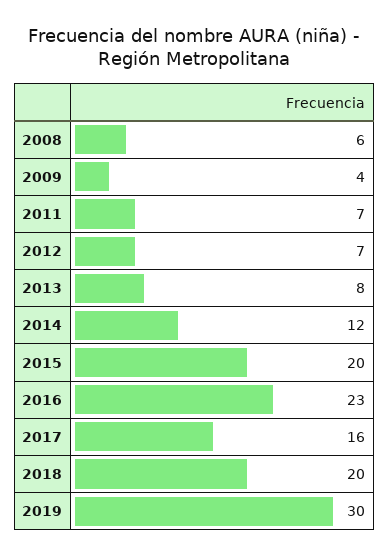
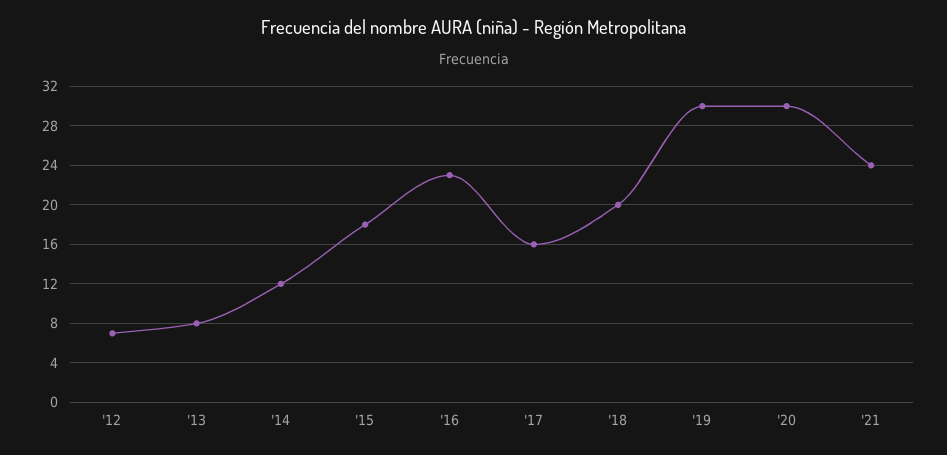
2008: 6 -> none
2009: 4 -> none
2011: 7 -> none
2015: 20 -> 18
'20: none -> 30
'21: none -> 24

